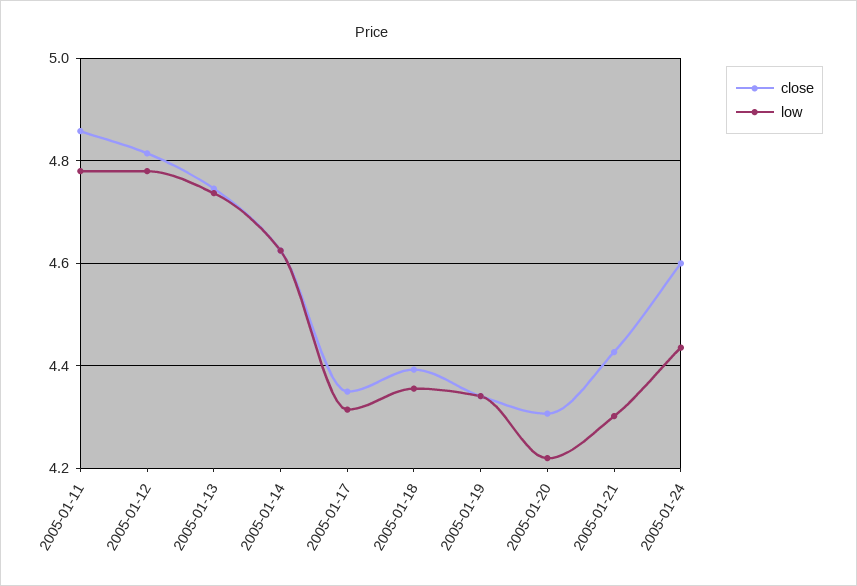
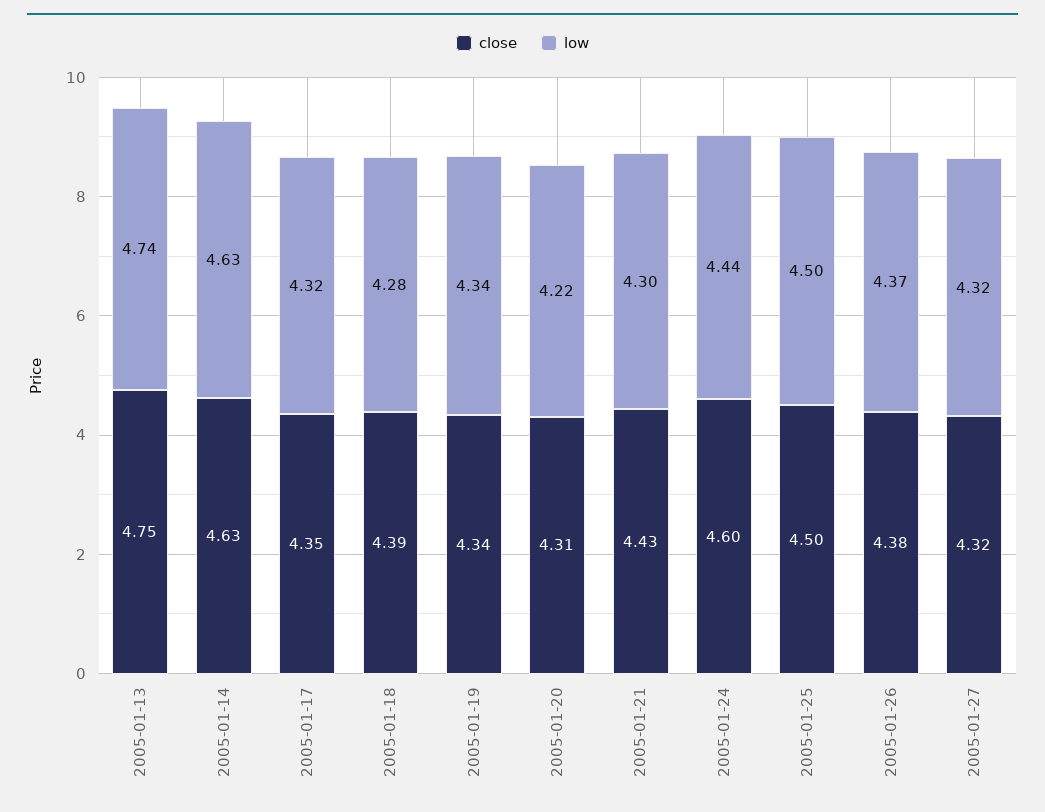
close, 2005-01-11: 4.86 -> none
low, 2005-01-11: 4.78 -> none
close, 2005-01-12: 4.82 -> none
low, 2005-01-12: 4.78 -> none
low, 2005-01-18: 4.36 -> 4.28
close, 2005-01-25: none -> 4.5
low, 2005-01-25: none -> 4.5
close, 2005-01-26: none -> 4.38
low, 2005-01-26: none -> 4.37
close, 2005-01-27: none -> 4.32
low, 2005-01-27: none -> 4.32

